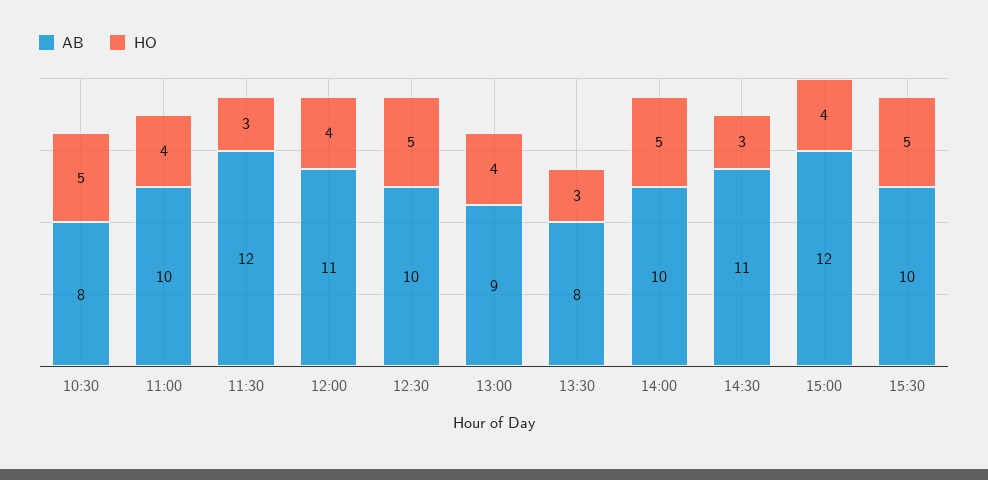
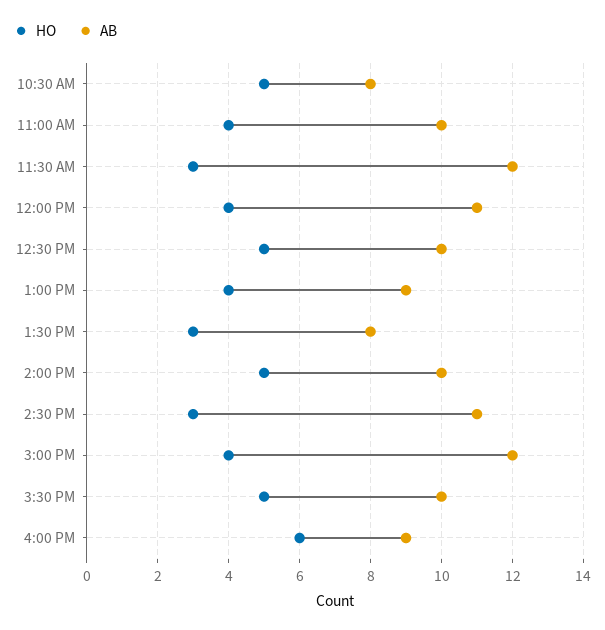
HO, 4:00 PM: none -> 6
AB, 4:00 PM: none -> 9

